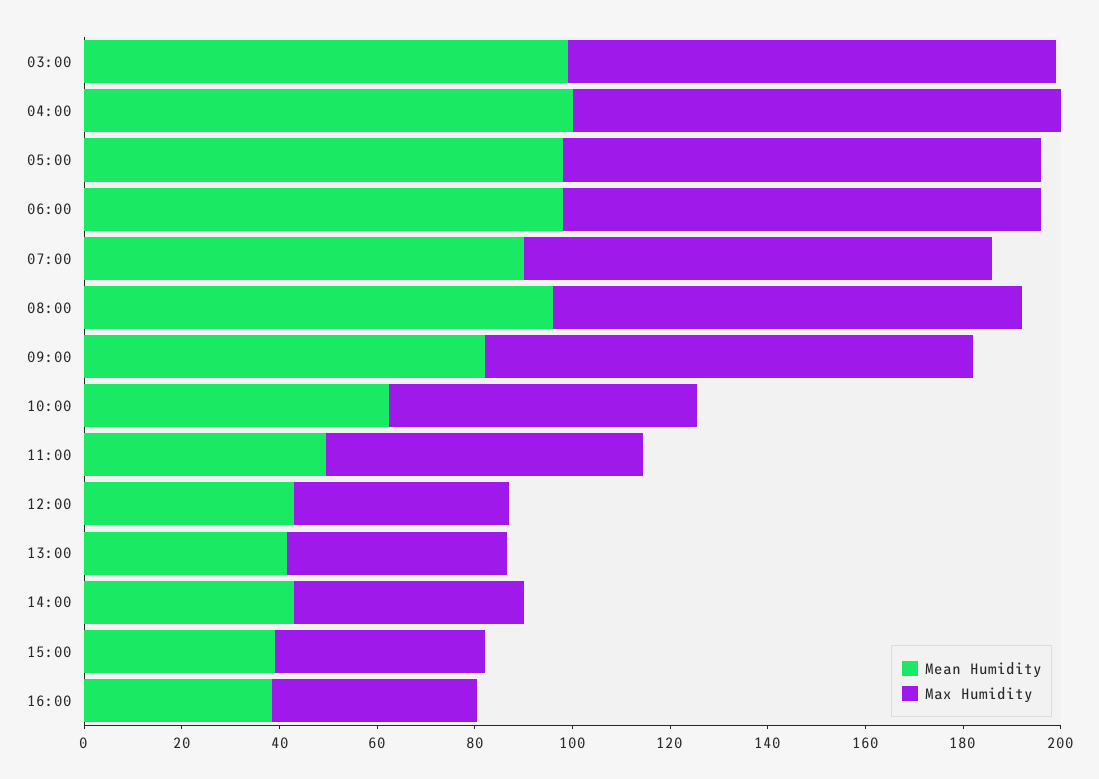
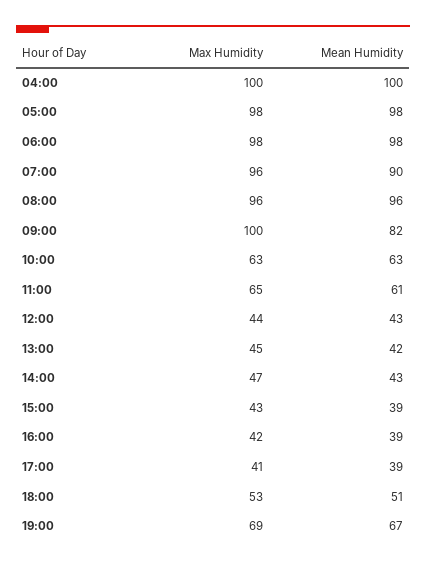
Mean Humidity, 03:00: 100 -> none
Max Humidity, 03:00: 100 -> none
Mean Humidity, 11:00: 50 -> 61
Max Humidity, 17:00: none -> 41
Mean Humidity, 17:00: none -> 39
Max Humidity, 18:00: none -> 53
Mean Humidity, 18:00: none -> 51
Max Humidity, 19:00: none -> 69
Mean Humidity, 19:00: none -> 67

